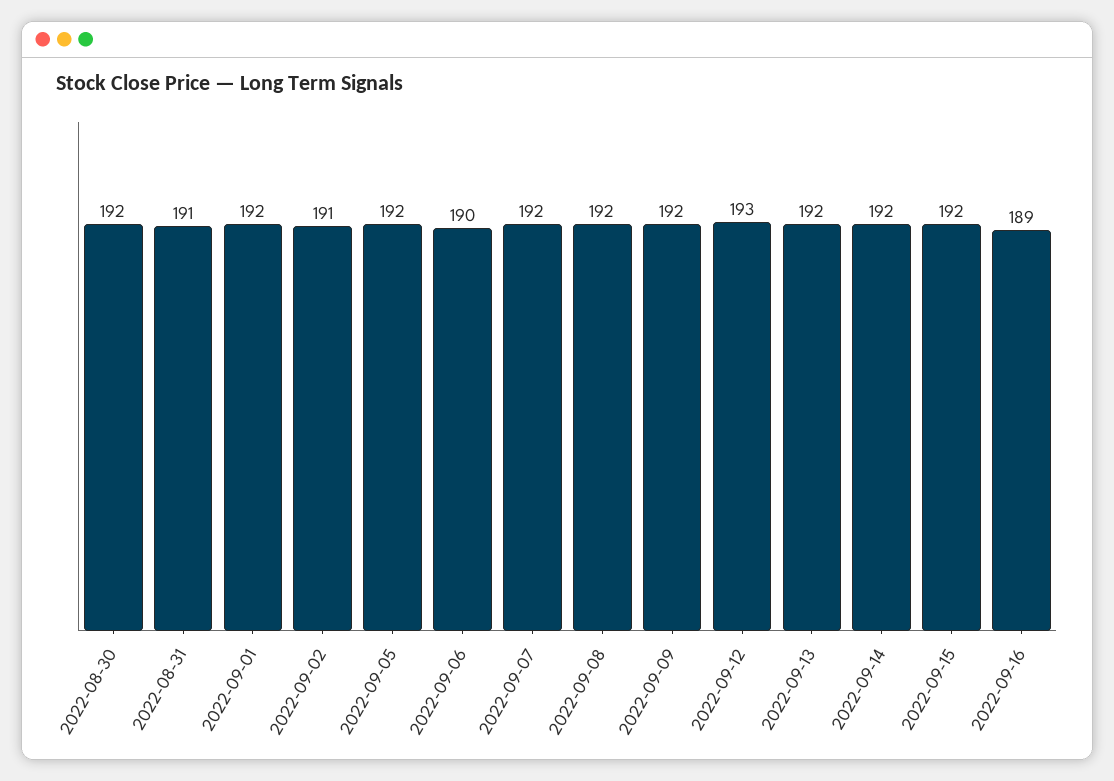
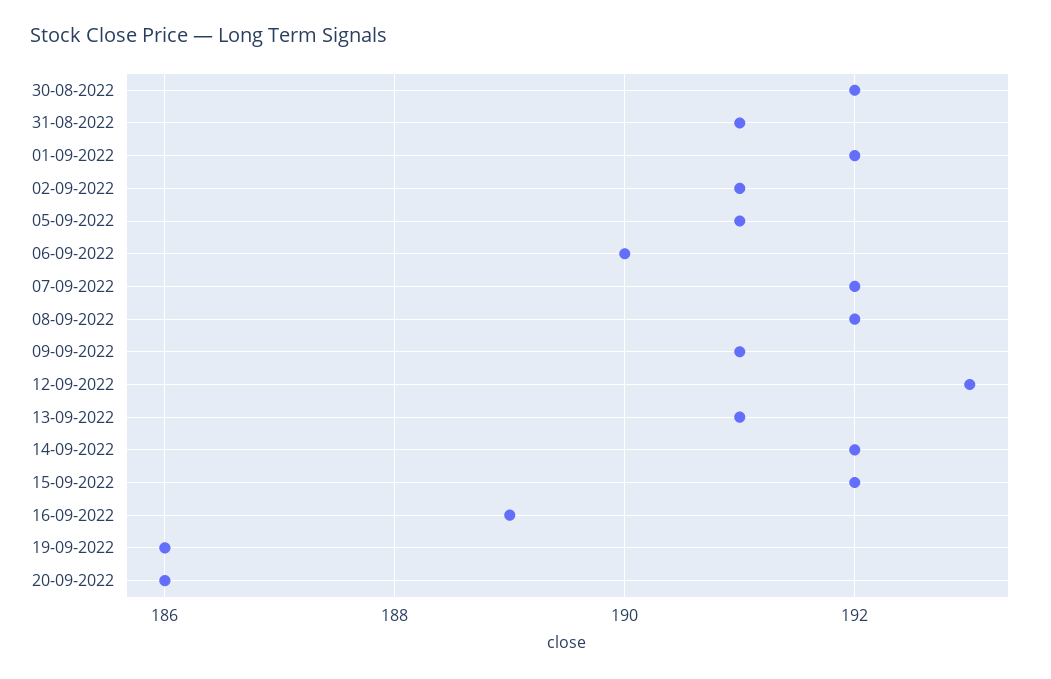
2022-09-05: 192 -> 191
2022-09-09: 192 -> 191
2022-09-13: 192 -> 191
19-09-2022: none -> 186
20-09-2022: none -> 186

